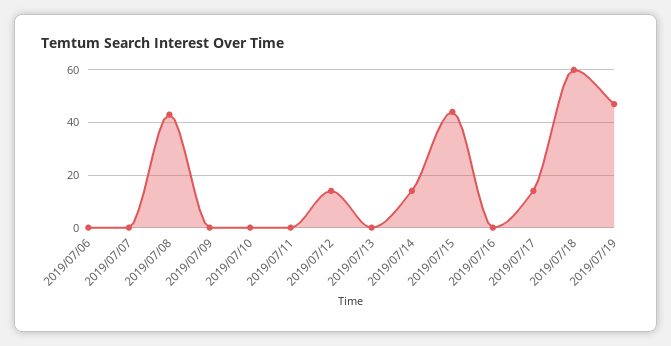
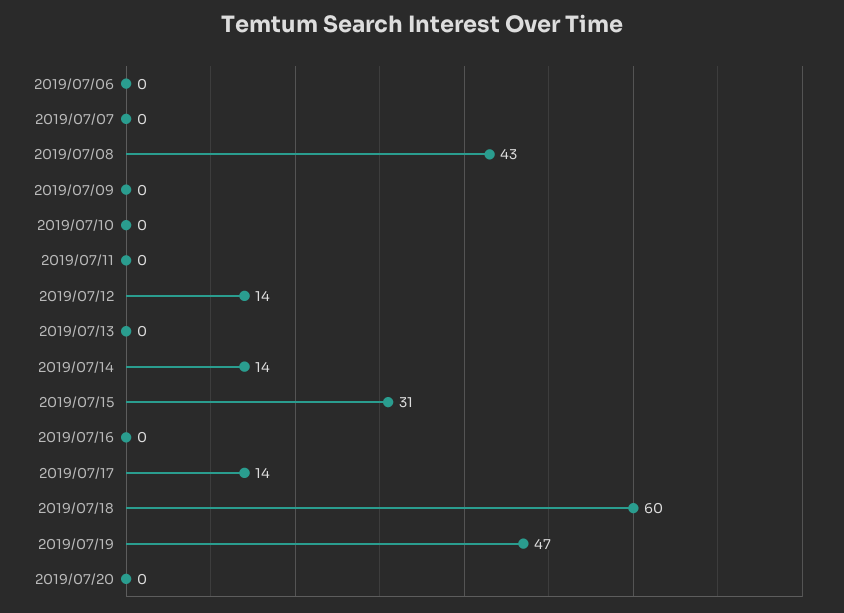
2019/07/15: 45 -> 31
2019/07/20: none -> 0

